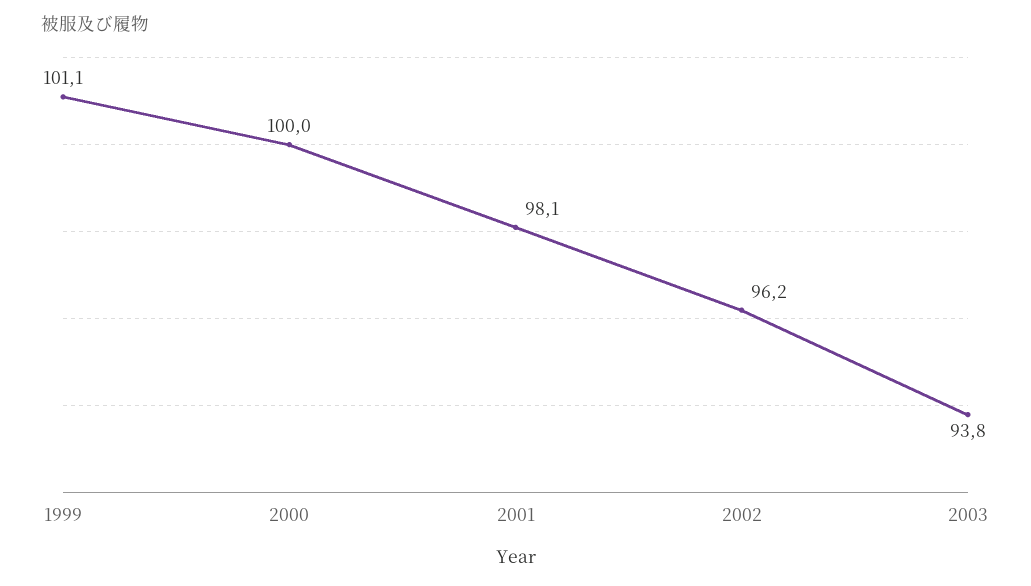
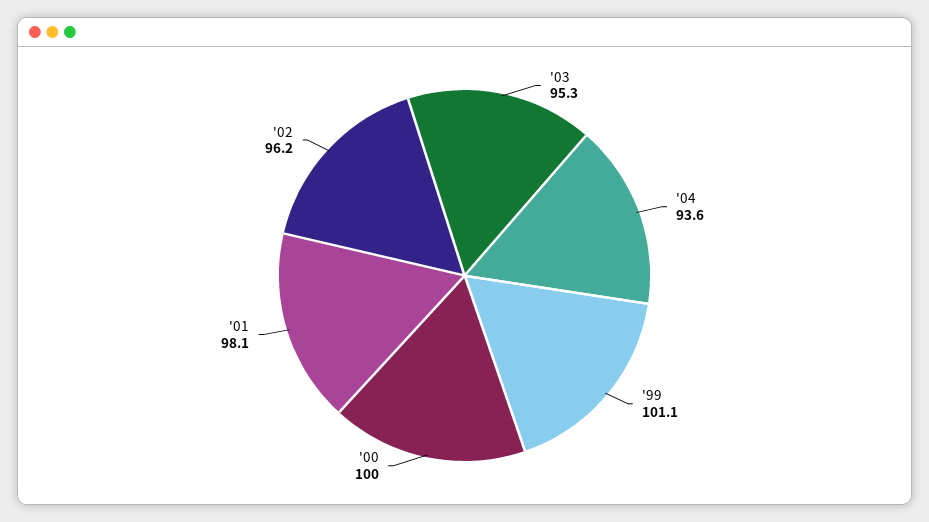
2003: 93.8 -> 95.3
'04: none -> 93.6

